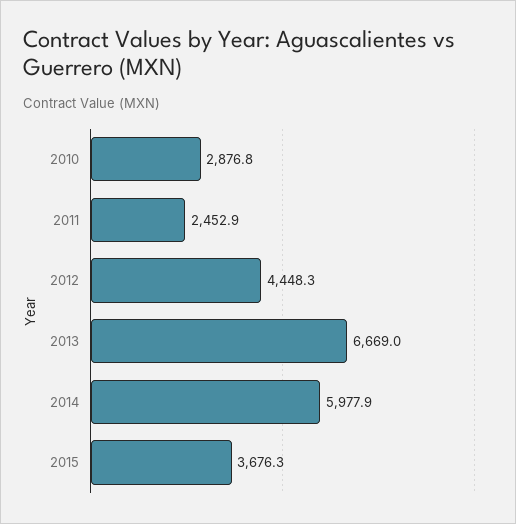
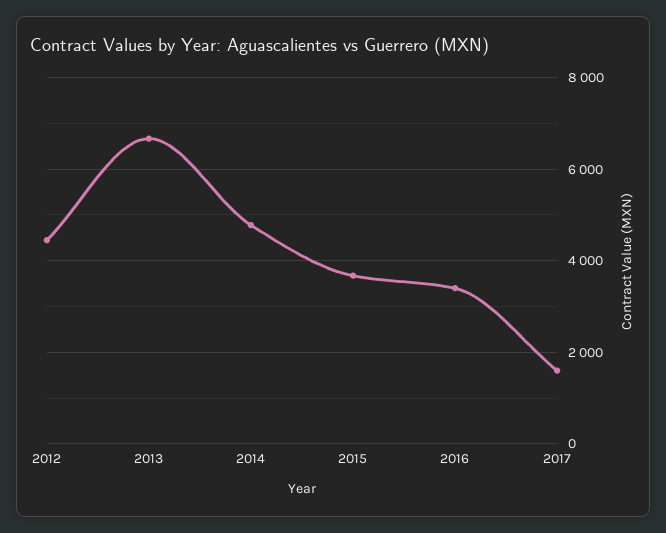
2010: 2876.8 -> none
2011: 2452.9 -> none
2014: 5977.9 -> 4800
2016: none -> 3400
2017: none -> 1600

